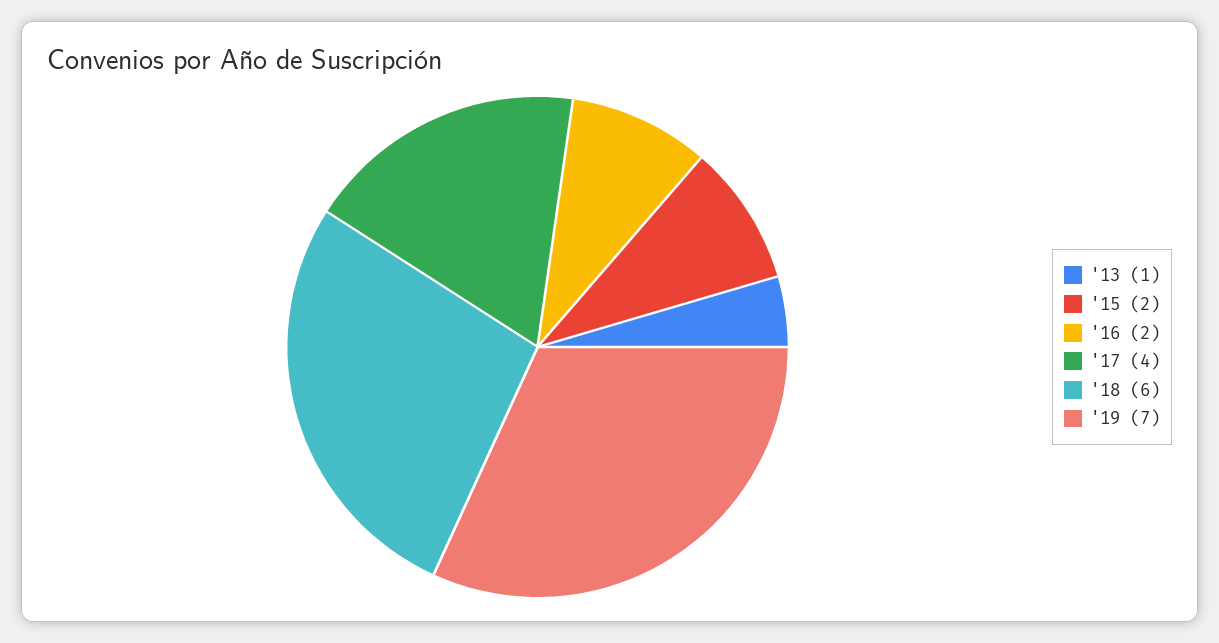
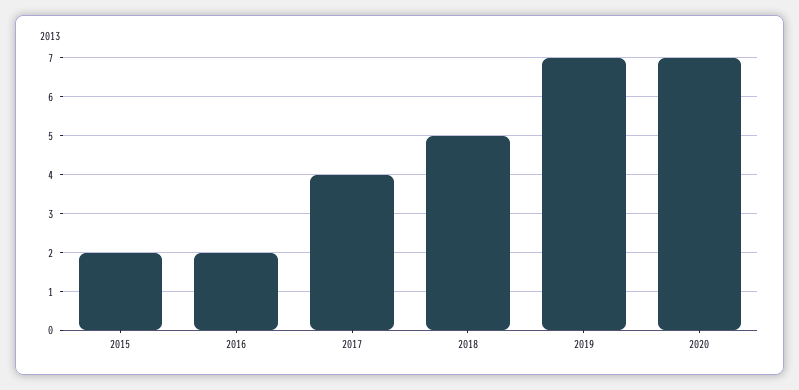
'13: 1 -> none
'18: 6 -> 5
2020: none -> 7

